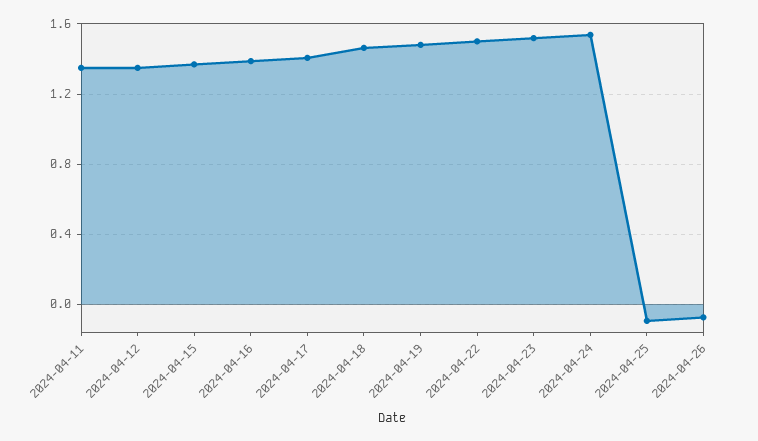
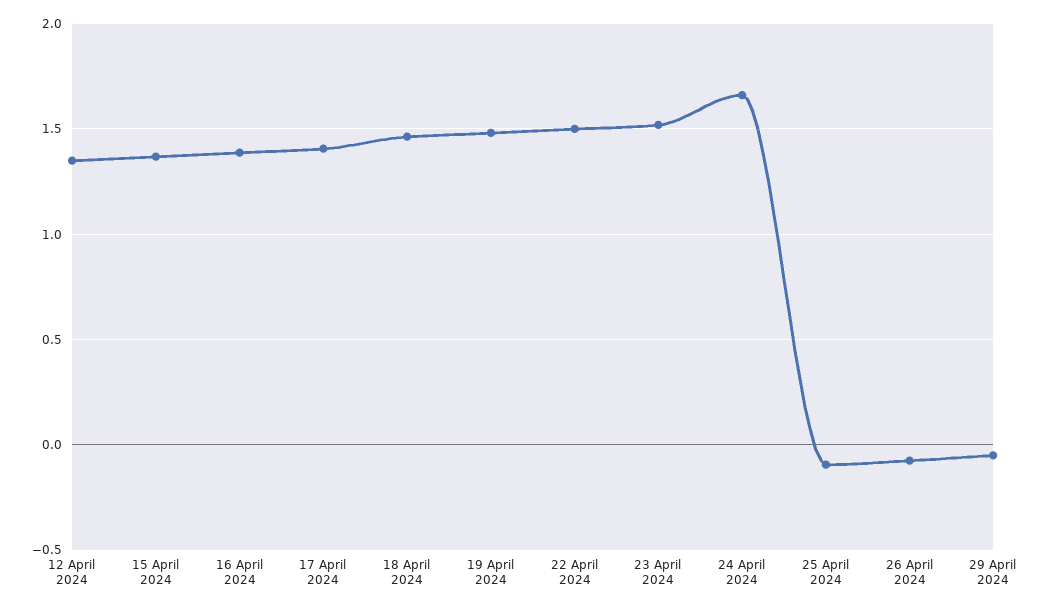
2024-04-11: 1.35 -> none
2024-04-24: 1.55 -> 1.65
29 April 2024: none -> -0.05

